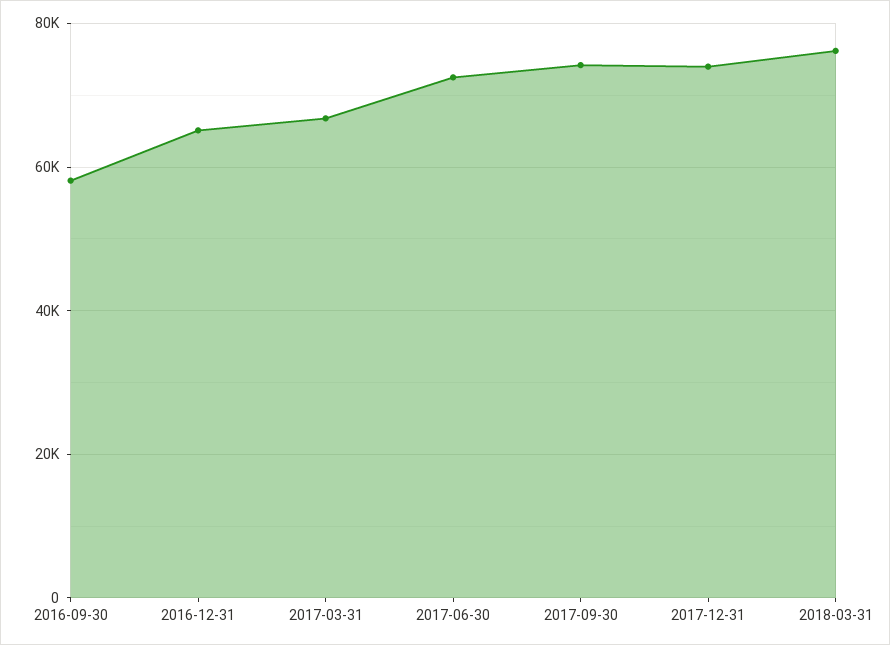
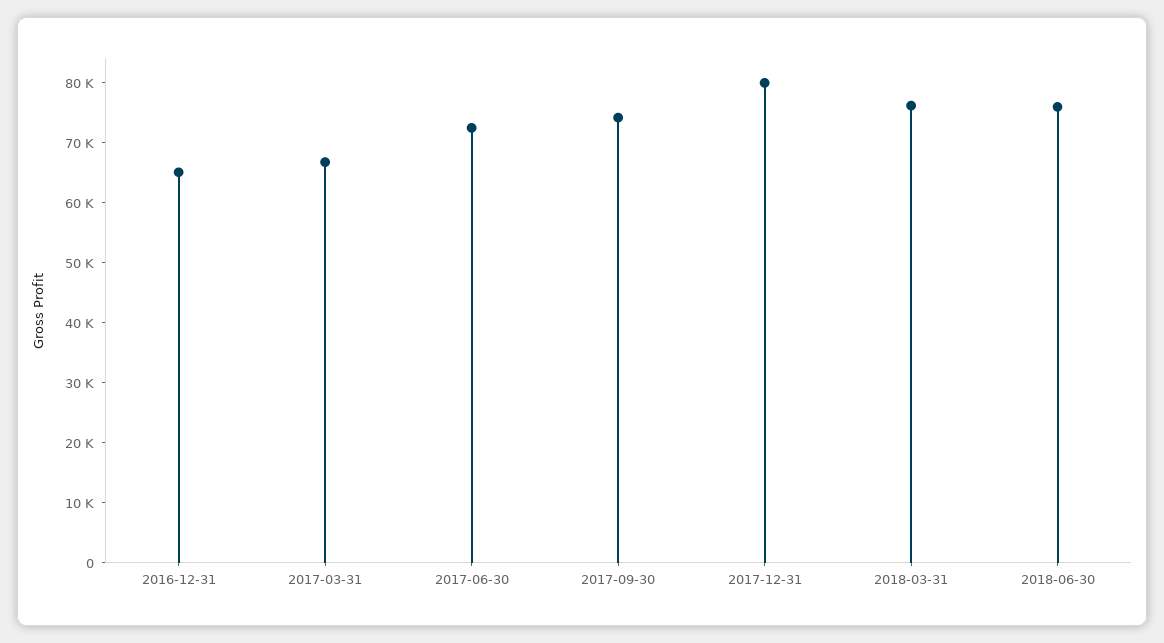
2016-09-30: 58000 -> none
2017-12-31: 74000 -> 80000
2018-06-30: none -> 76000

